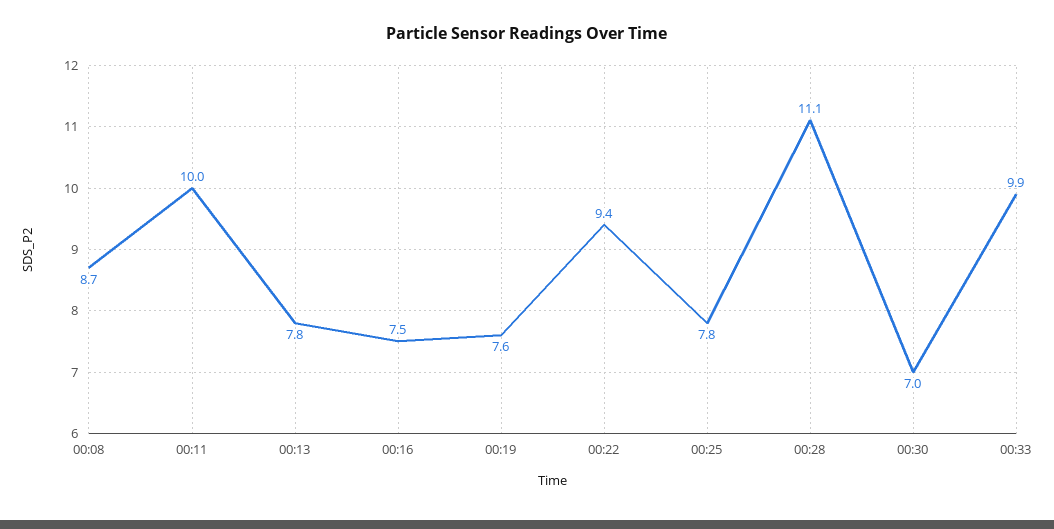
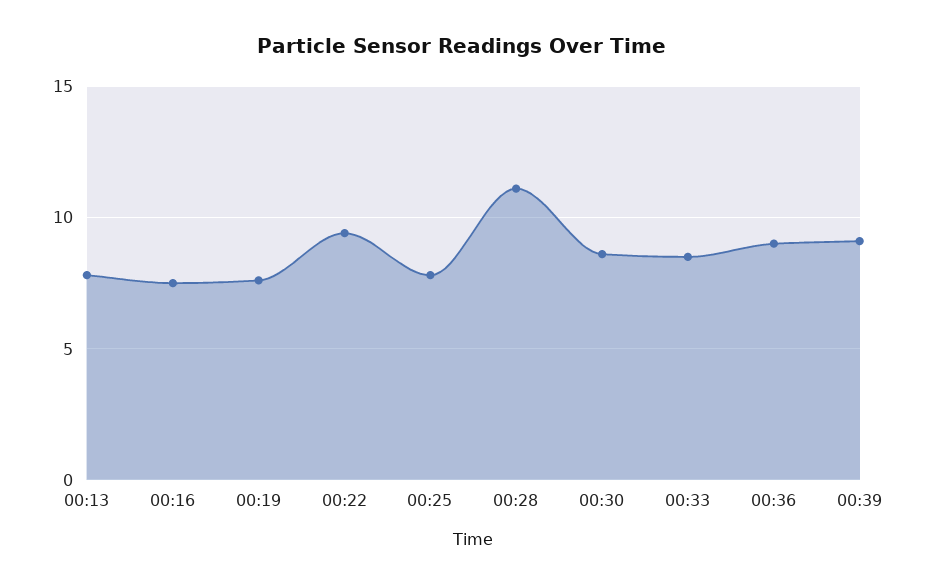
00:08: 8.7 -> none
00:11: 10 -> none
00:30: 7 -> 8.5
00:33: 9.9 -> 8.5
00:36: none -> 9
00:39: none -> 9

